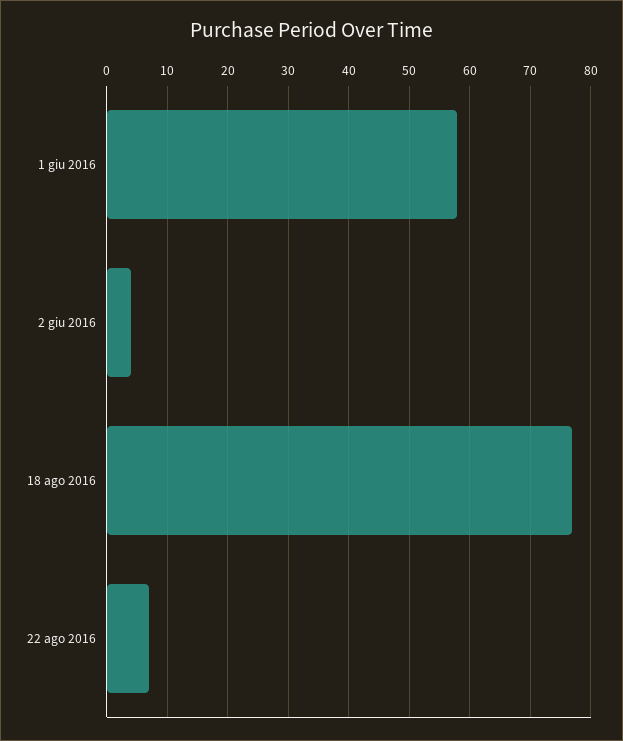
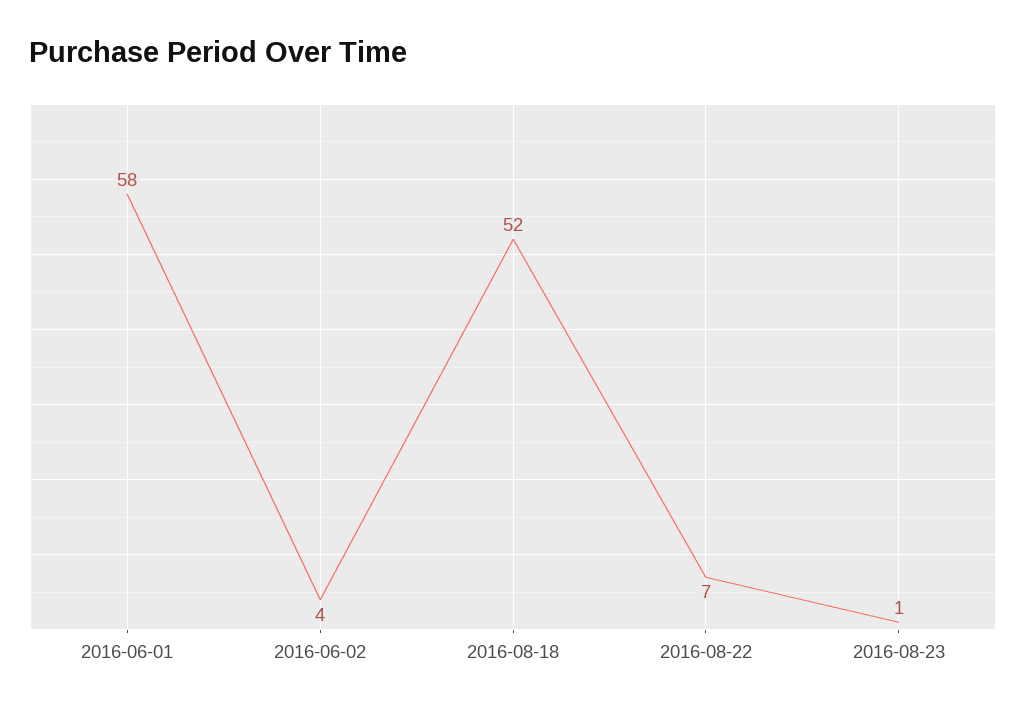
18 ago 2016: 77 -> 52
2016-08-23: none -> 1

